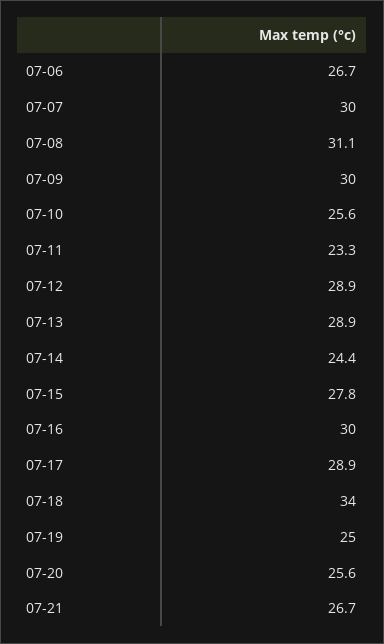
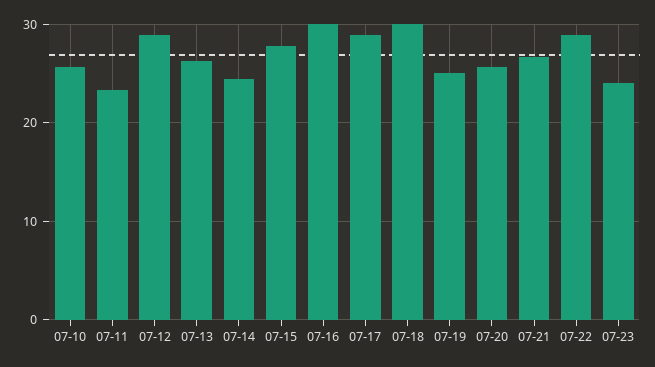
07-06: 26.7 -> none
07-07: 30 -> none
07-08: 31.1 -> none
07-09: 30 -> none
07-13: 28.9 -> 26
07-18: 34 -> 30
07-22: none -> 29
07-23: none -> 24

